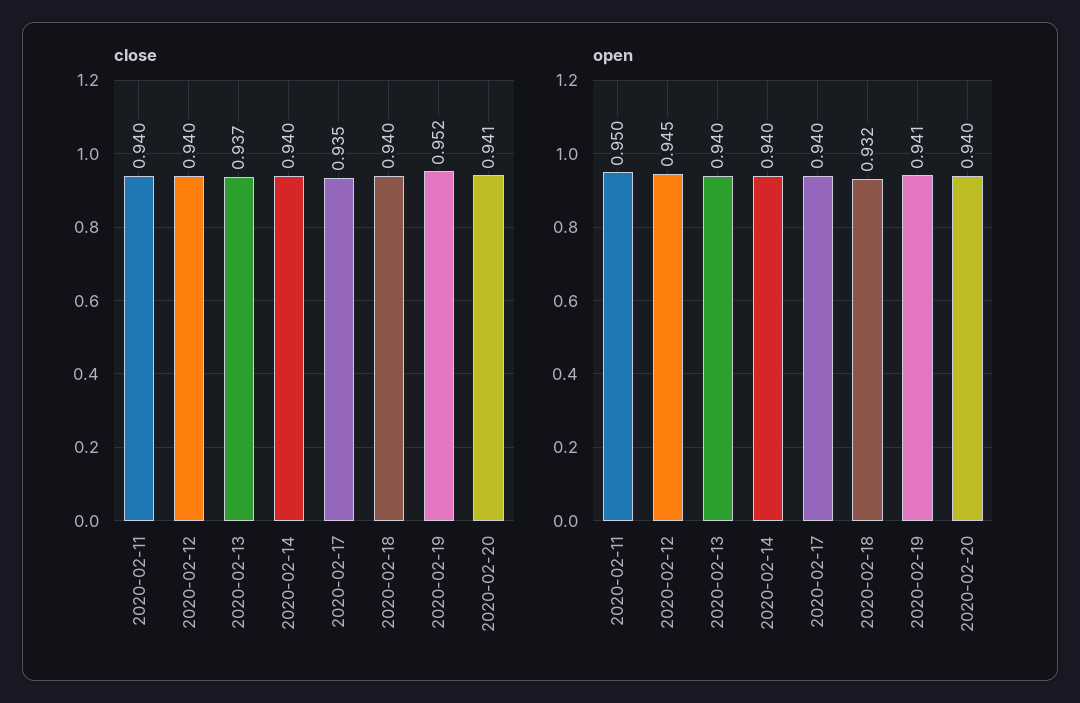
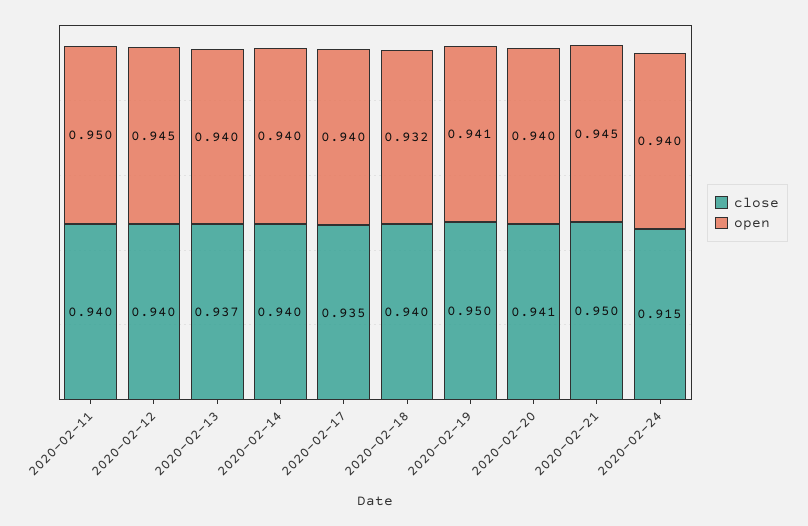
close, 2020-02-19: 0.952 -> 0.95
close, 2020-02-21: none -> 0.95
open, 2020-02-21: none -> 0.945
close, 2020-02-24: none -> 0.915
open, 2020-02-24: none -> 0.94

